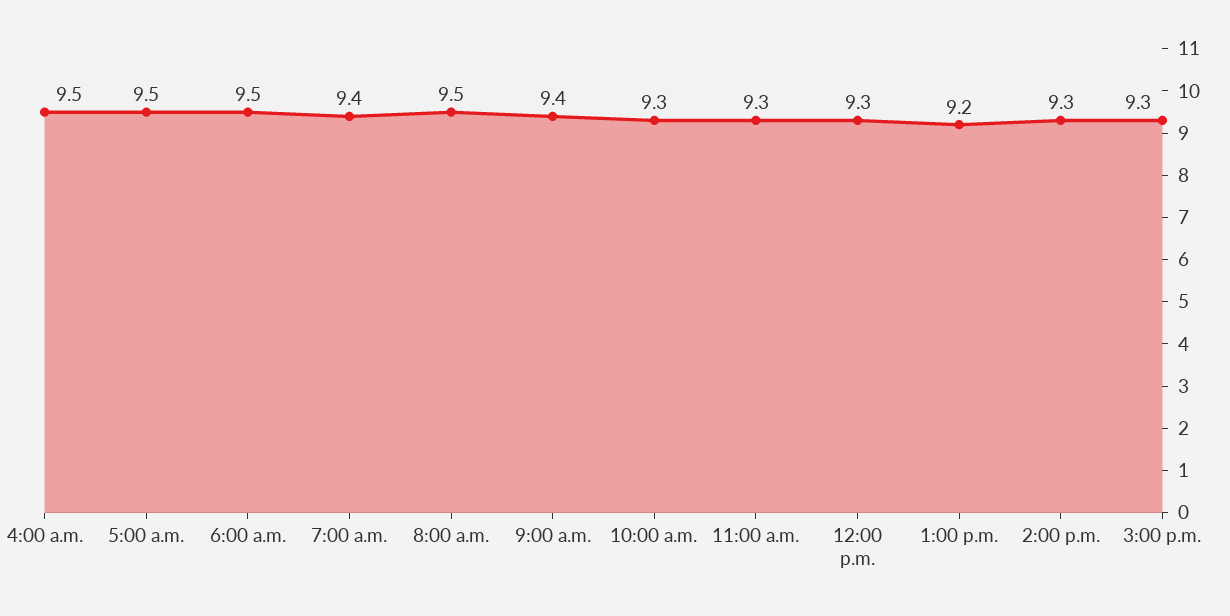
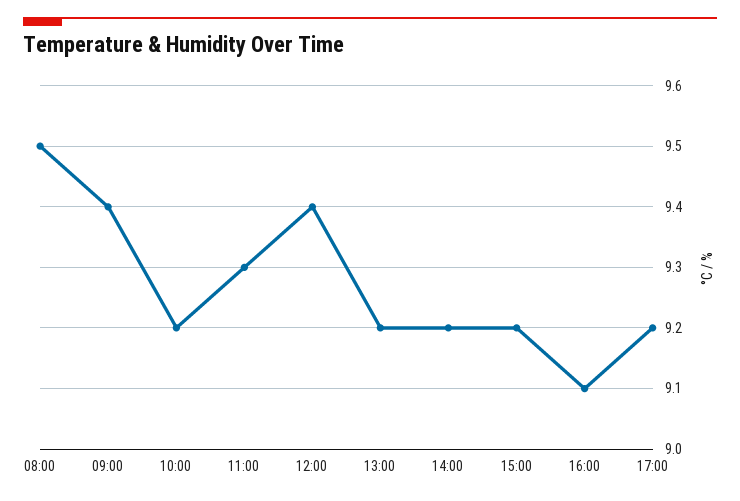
4:00 a.m.: 9.5 -> none
5:00 a.m.: 9.5 -> none
6:00 a.m.: 9.5 -> none
7:00 a.m.: 9.4 -> none
10:00 a.m.: 9.3 -> 9.2
12:00 p.m.: 9.3 -> 9.4
2:00 p.m.: 9.3 -> 9.2
3:00 p.m.: 9.3 -> 9.2
16:00: none -> 9.1
17:00: none -> 9.2

